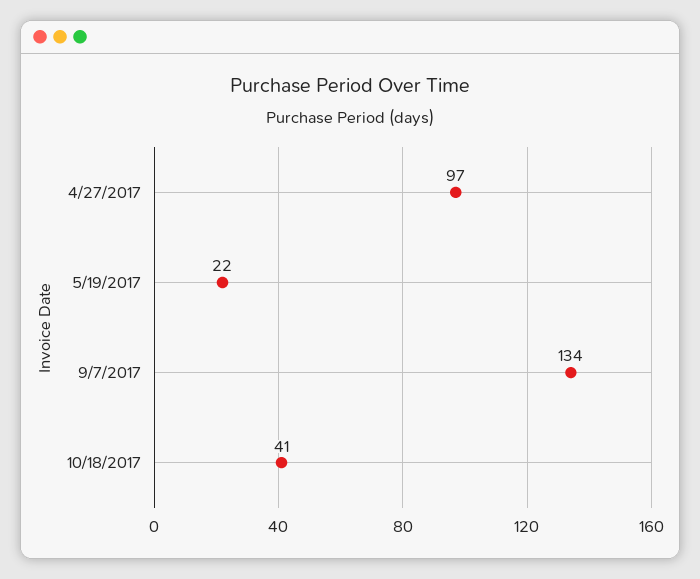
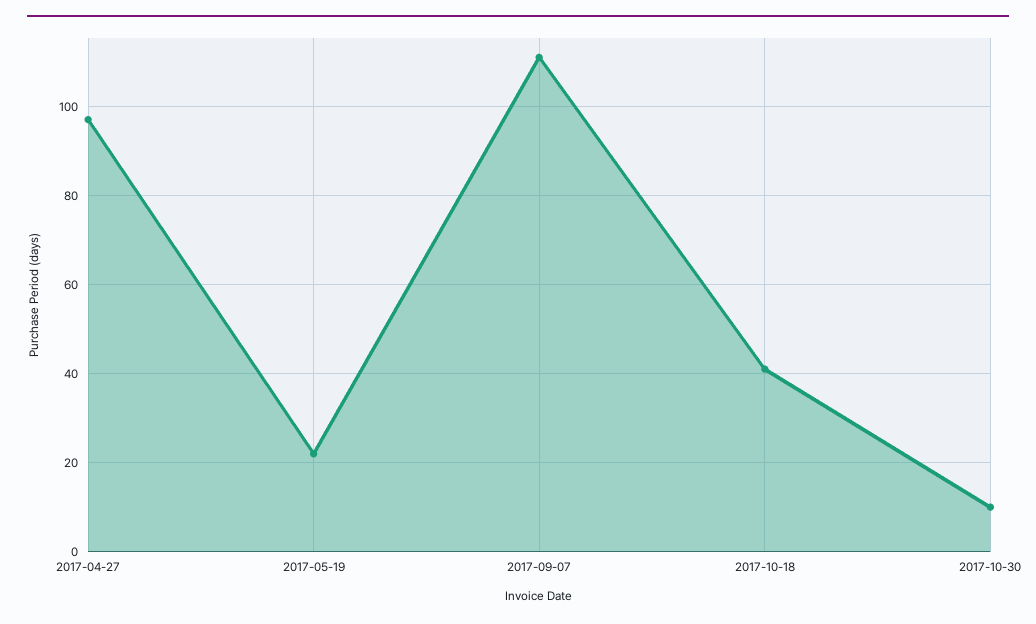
9/7/2017: 134 -> 110
2017-10-30: none -> 10

